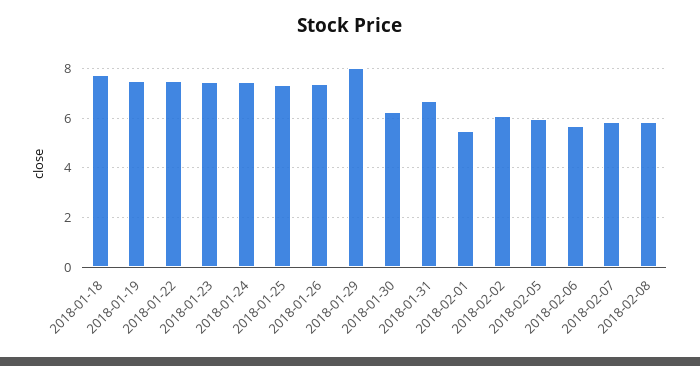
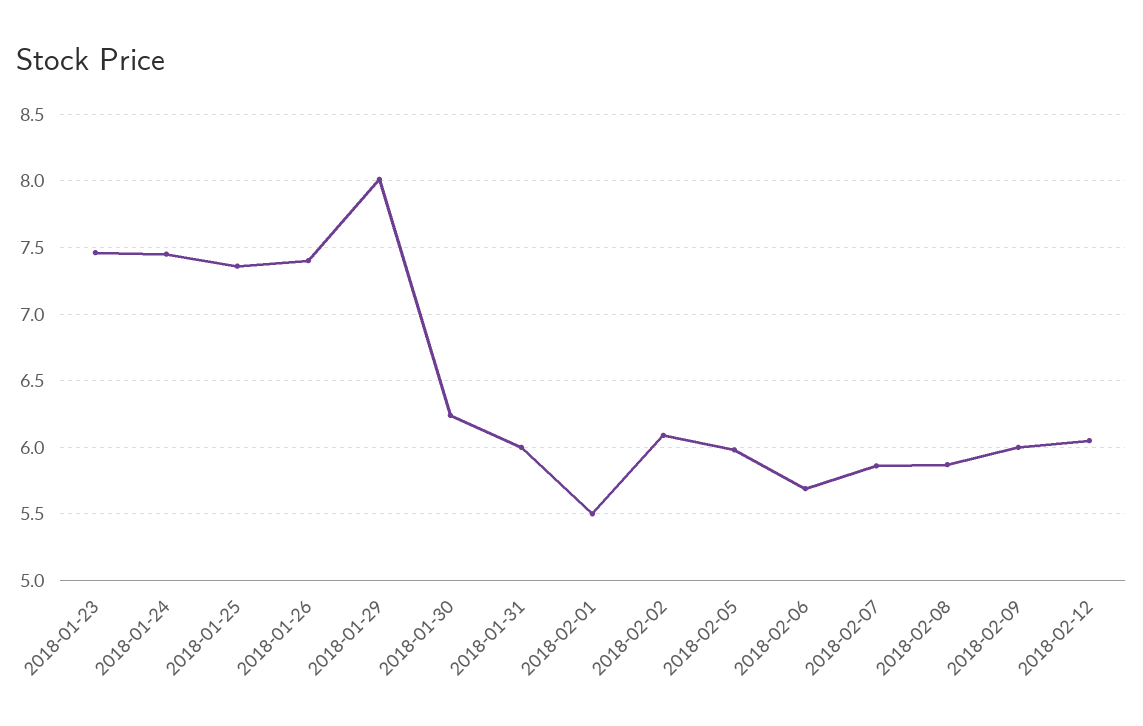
2018-01-18: 7.75 -> none
2018-01-19: 7.5 -> none
2018-01-22: 7.5 -> none
2018-01-31: 6.75 -> 6
2018-02-09: none -> 6
2018-02-12: none -> 6.05

